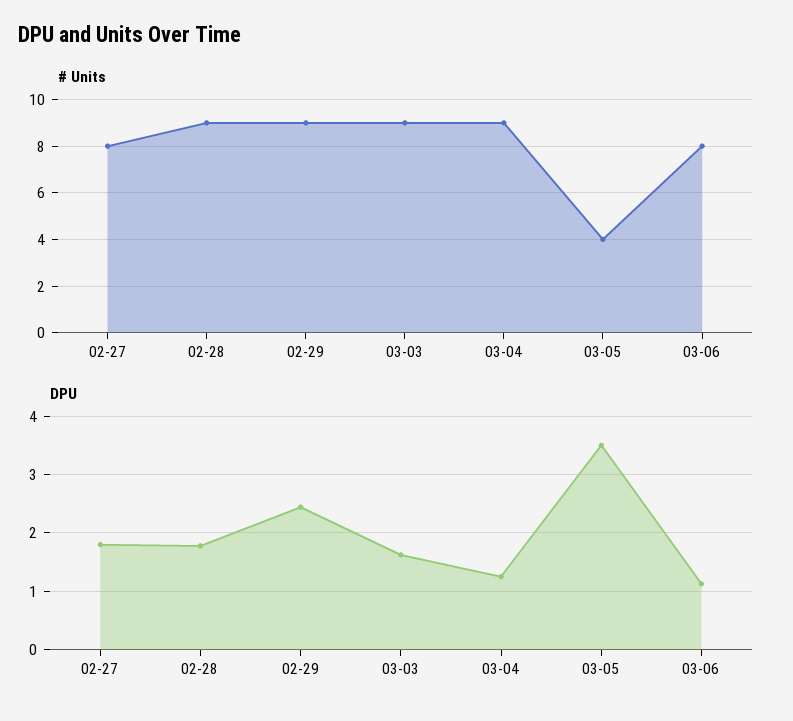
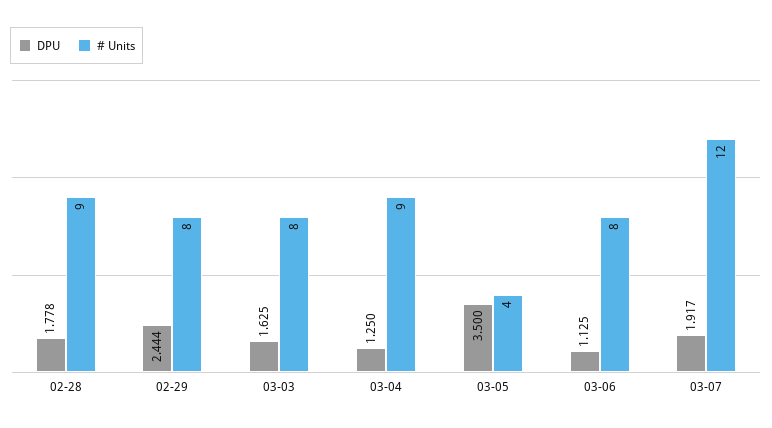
# Units, 02-27: 8 -> none
# Units, 02-29: 9 -> 8
# Units, 03-03: 9 -> 8
DPU, 02-27: 1.8 -> none
DPU, 03-07: none -> 1.917
# Units, 03-07: none -> 12

